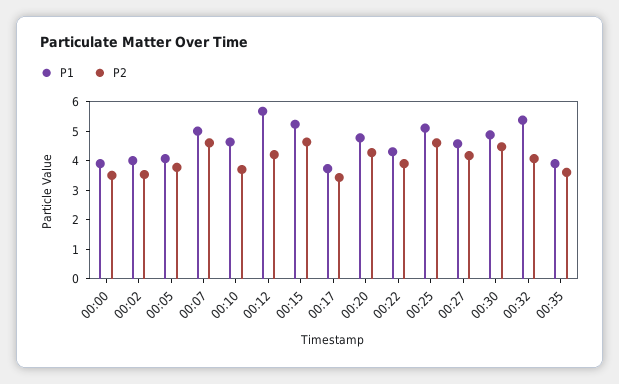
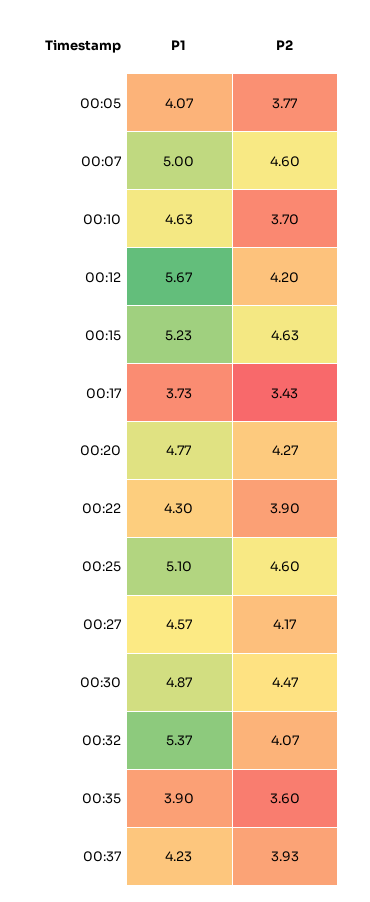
P1, 00:00: 4 -> none
P2, 00:00: 3.5 -> none
P1, 00:02: 4 -> none
P2, 00:02: 3.5 -> none
P1, 00:37: none -> 4.23
P2, 00:37: none -> 3.93

